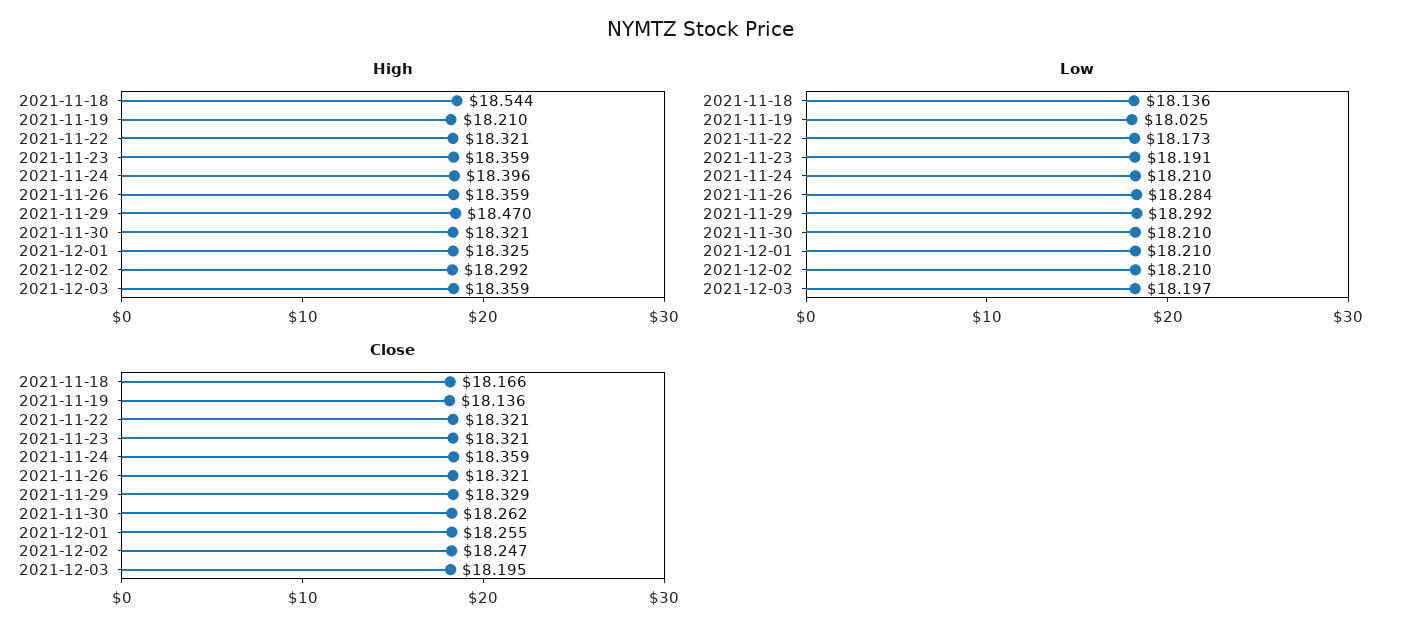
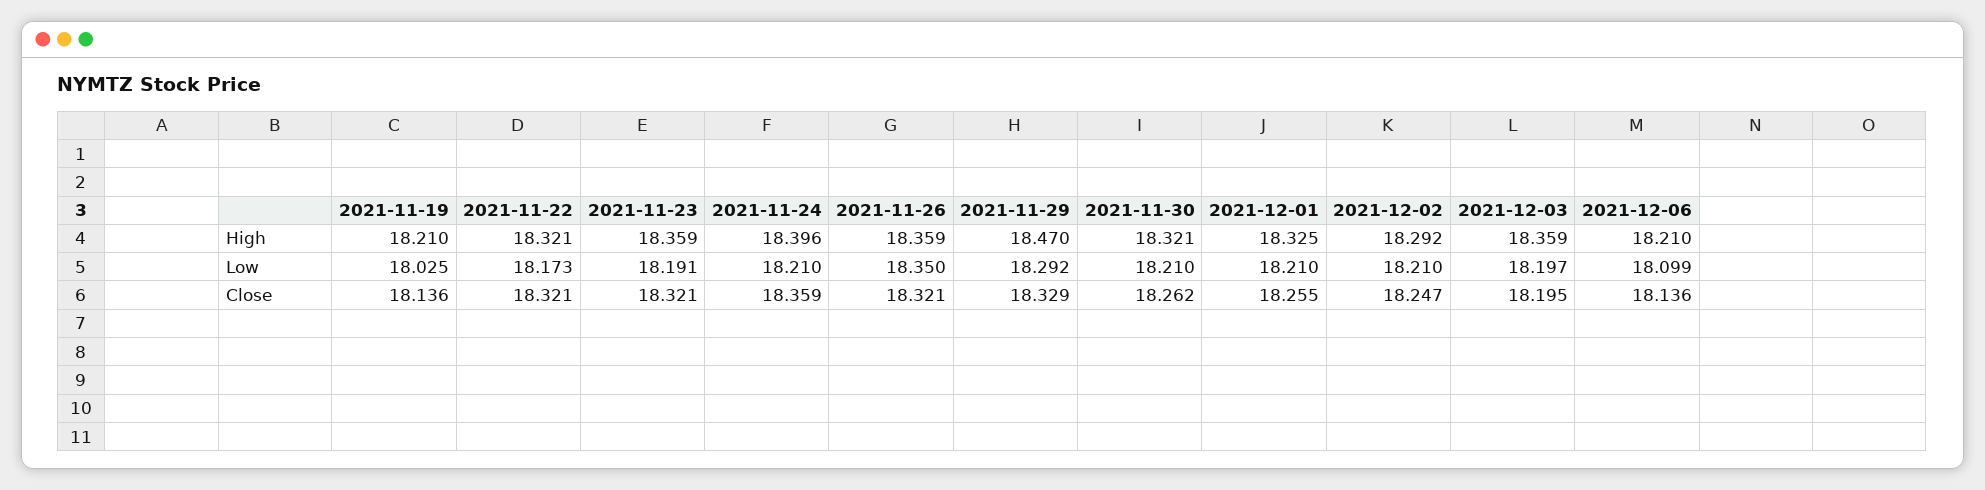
High, 2021-11-18: 18.544 -> none
Low, 2021-11-18: 18.136 -> none
Low, 2021-11-26: 18.284 -> 18.35
Close, 2021-11-18: 18.166 -> none
High, 2021-12-06: none -> 18.21
Low, 2021-12-06: none -> 18.099
Close, 2021-12-06: none -> 18.136

